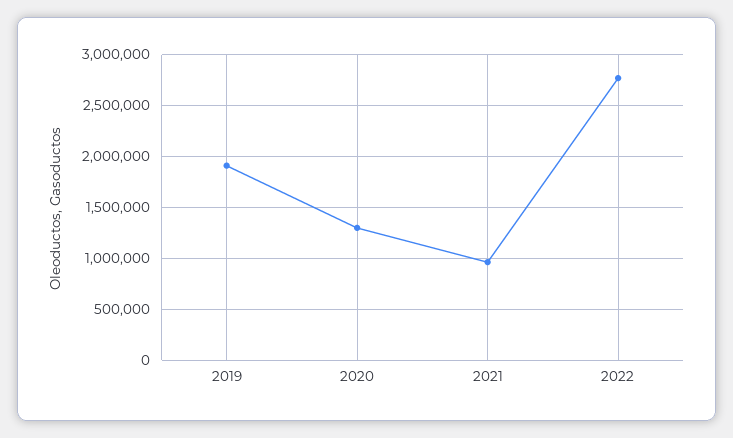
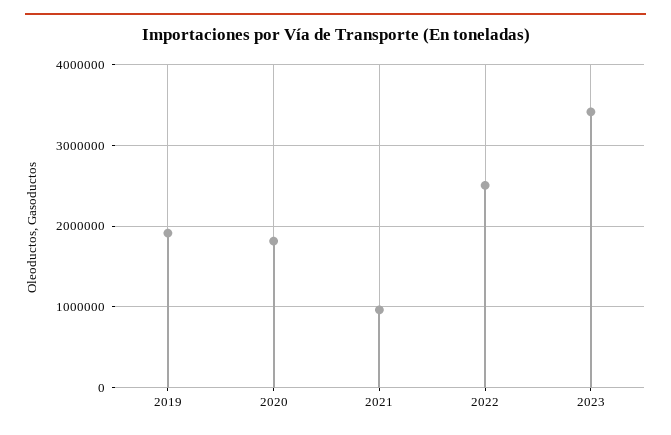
2020: 1300000 -> 1800000
2022: 2800000 -> 2500000
2023: none -> 3400000

